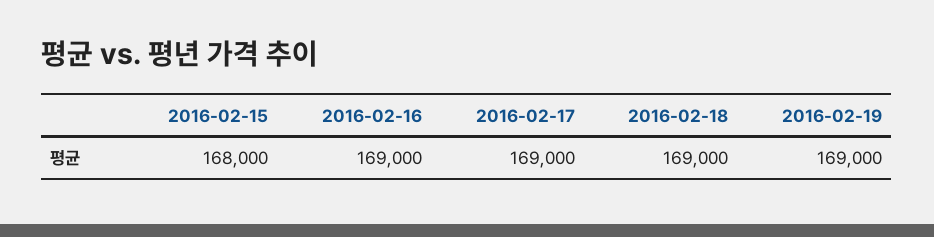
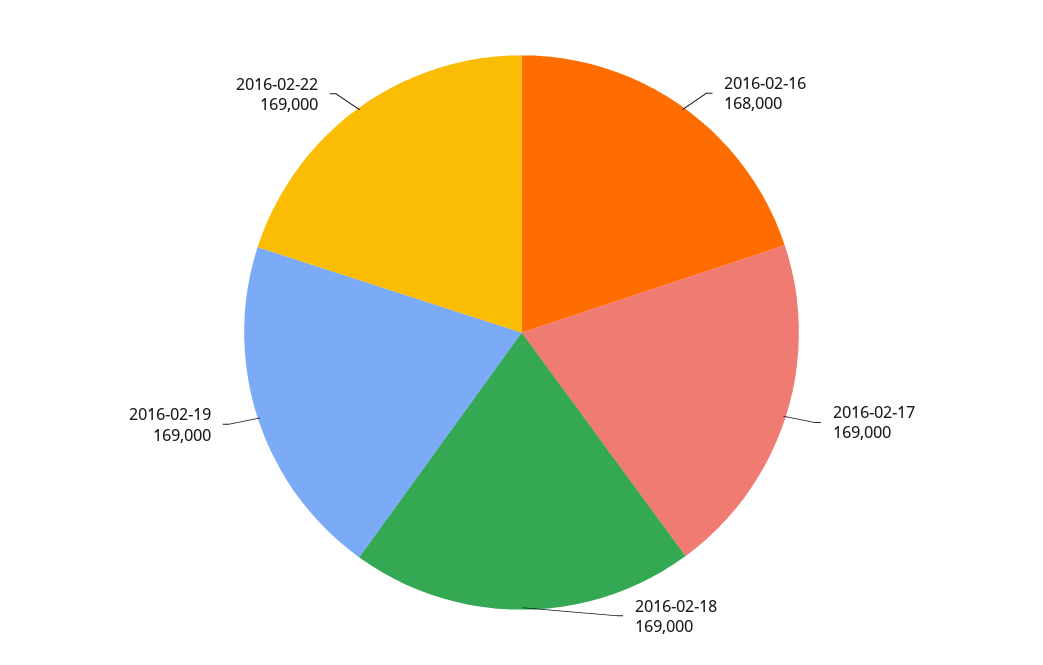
2016-02-15: 168000 -> none
2016-02-16: 169000 -> 168000
2016-02-22: none -> 169000

